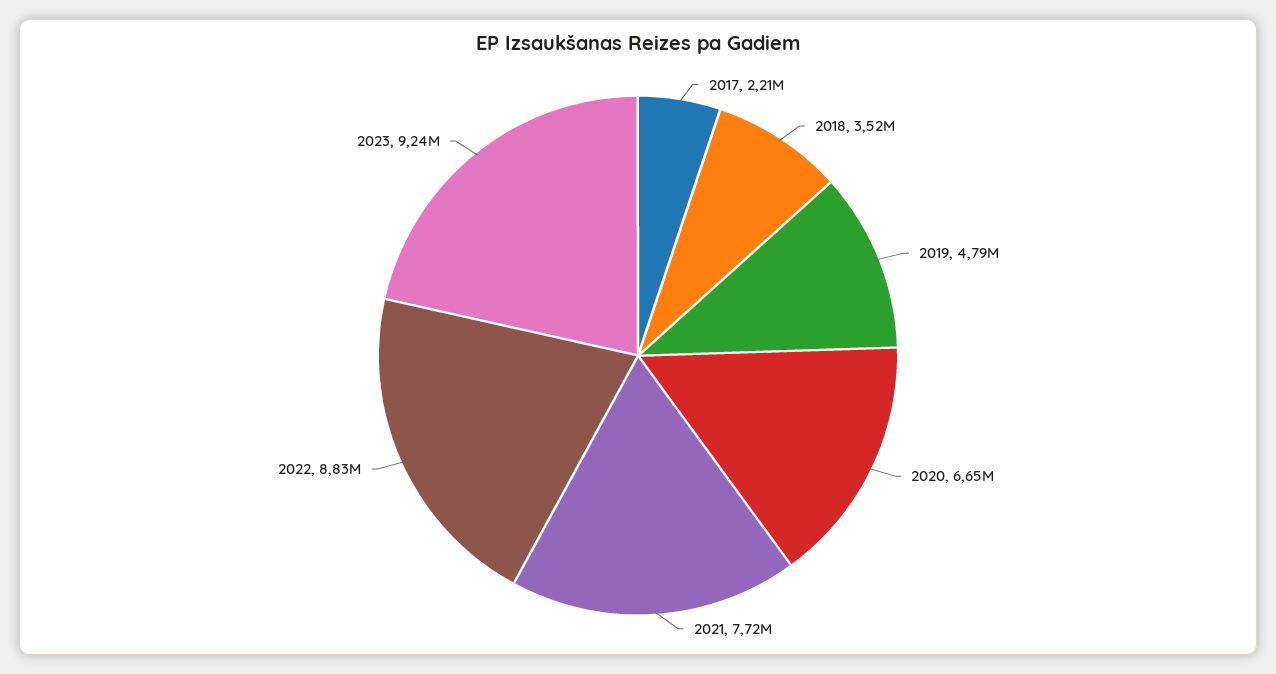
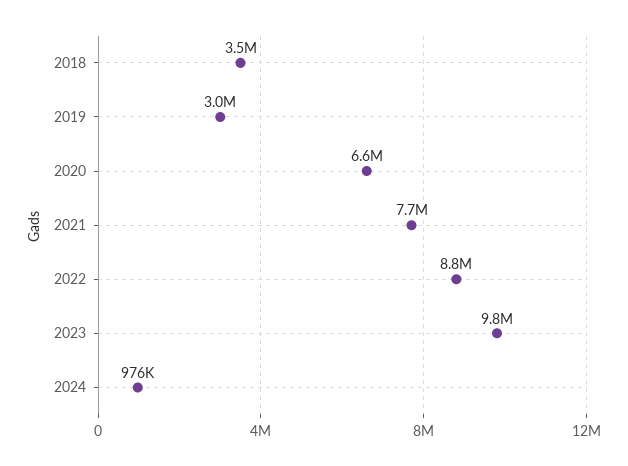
2017: 2210000 -> none
2019: 4790000 -> 3000000
2023: 9240000 -> 9800000
2024: none -> 976000

